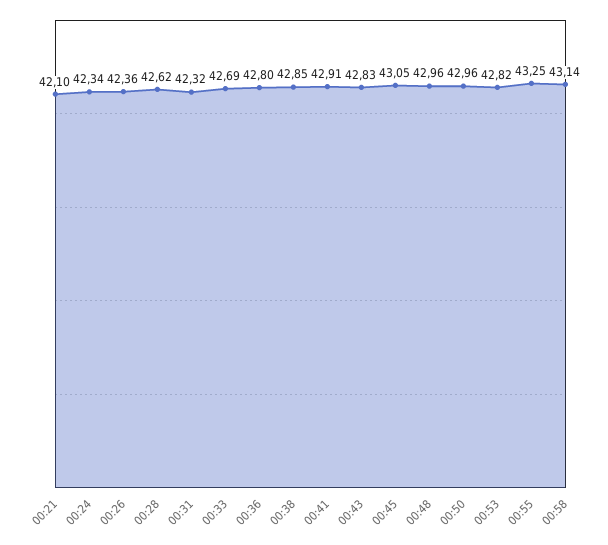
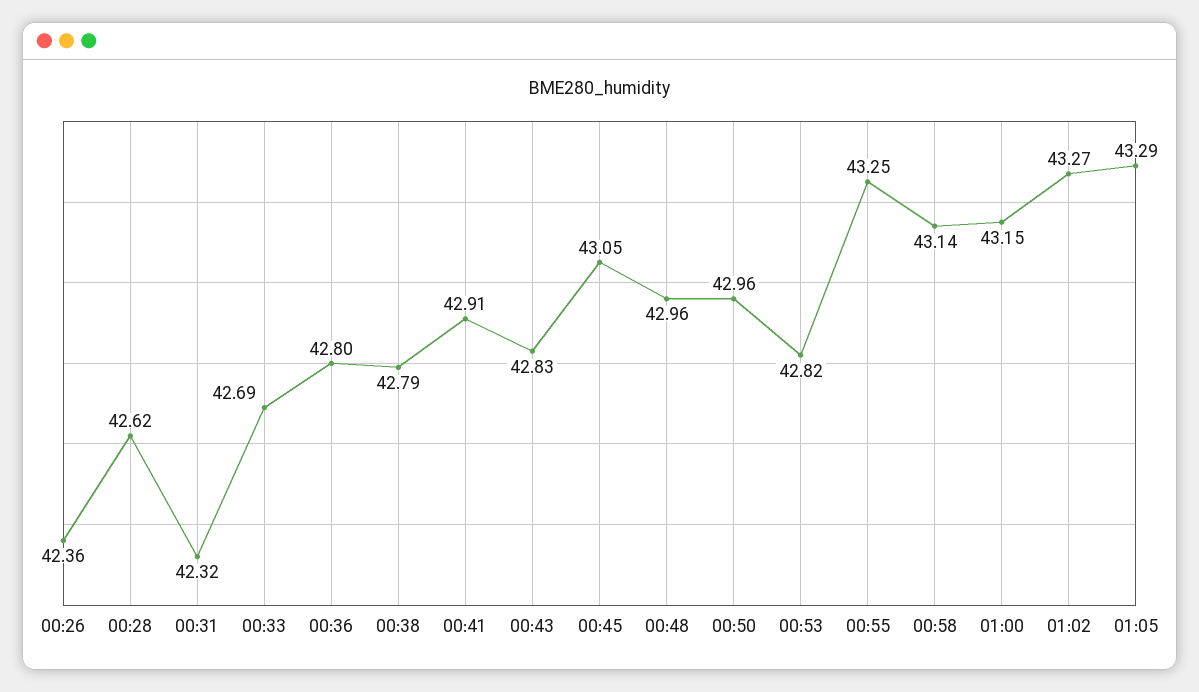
00:21: 42.1 -> none
00:24: 42.34 -> none
00:38: 42.85 -> 42.79
01:00: none -> 43.15
01:02: none -> 43.27
01:05: none -> 43.29

